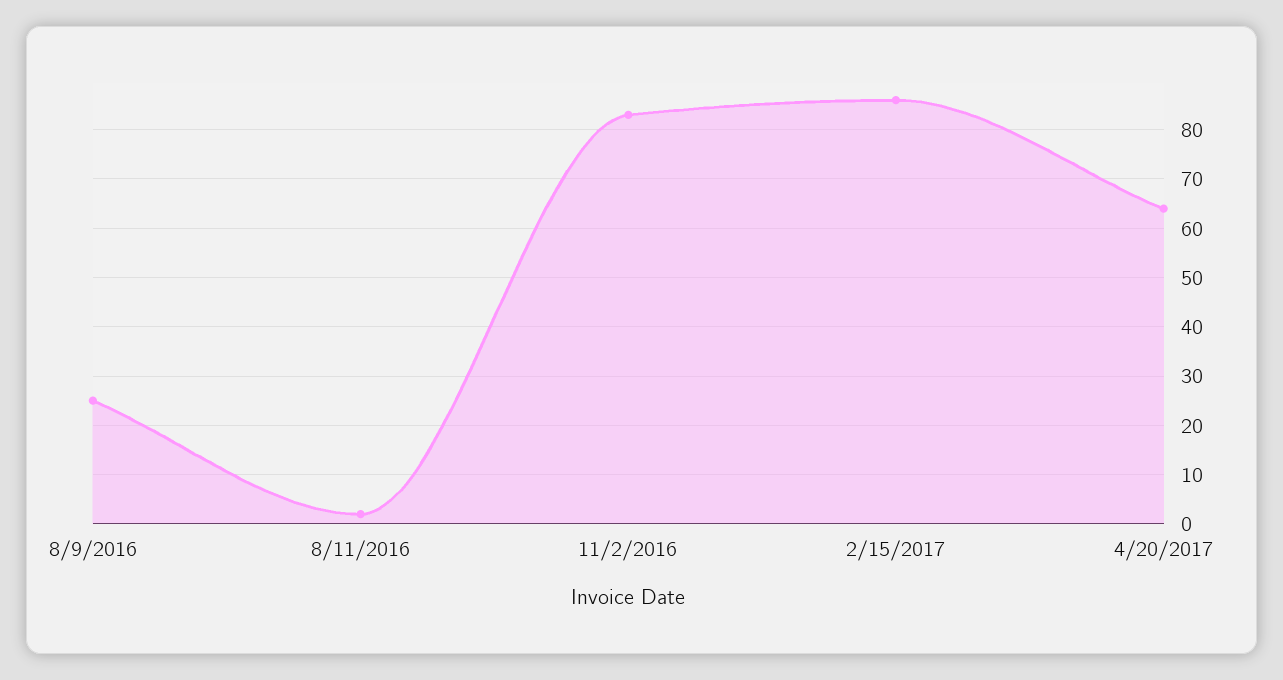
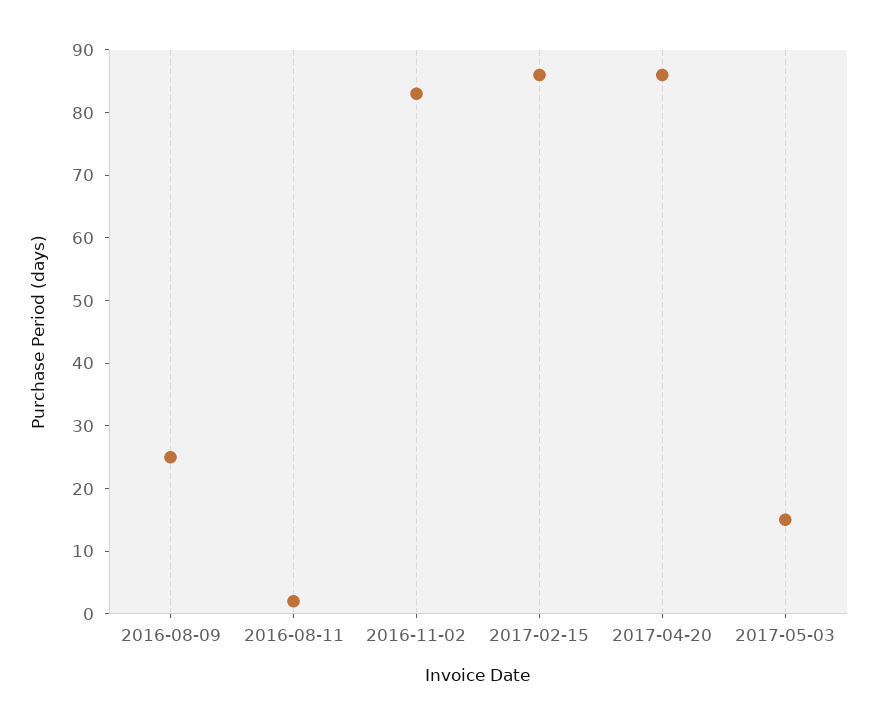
4/20/2017: 65 -> 85
2017-05-03: none -> 15

